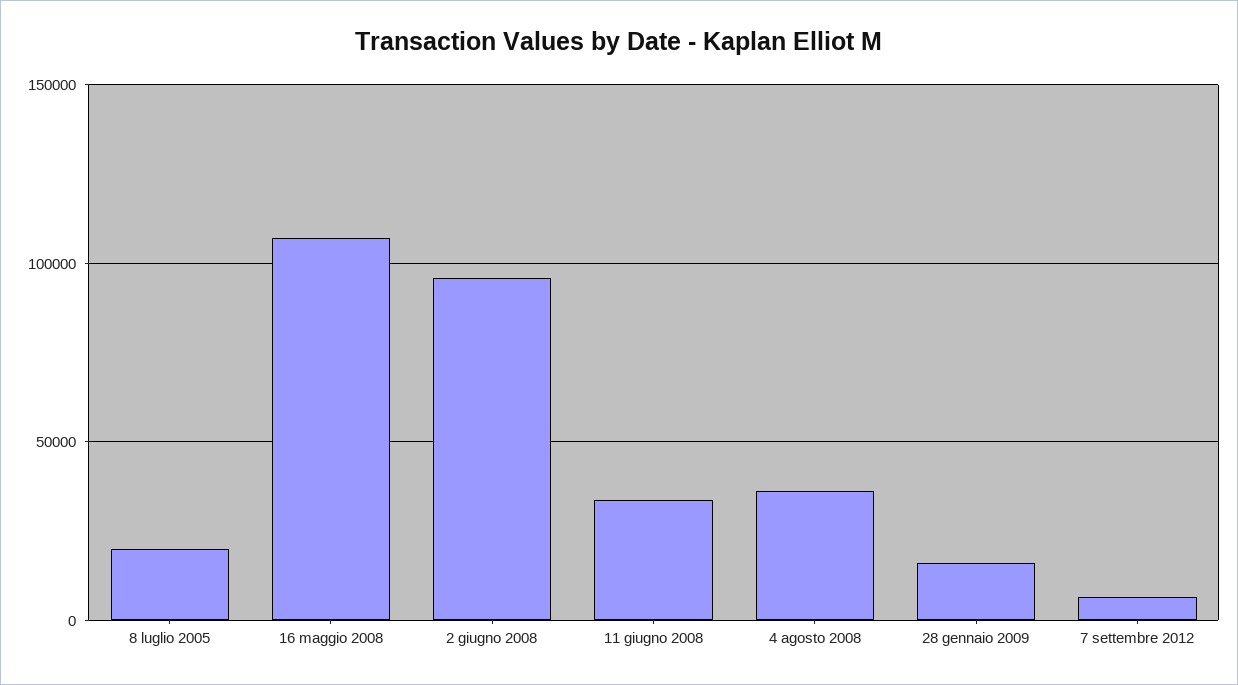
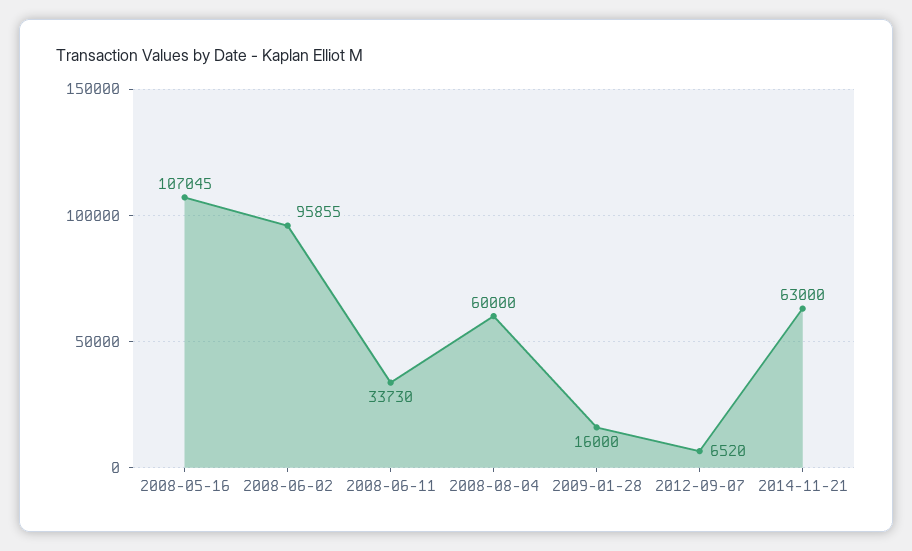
8 luglio 2005: 20000 -> none
4 agosto 2008: 35000 -> 60000
2014-11-21: none -> 63000

